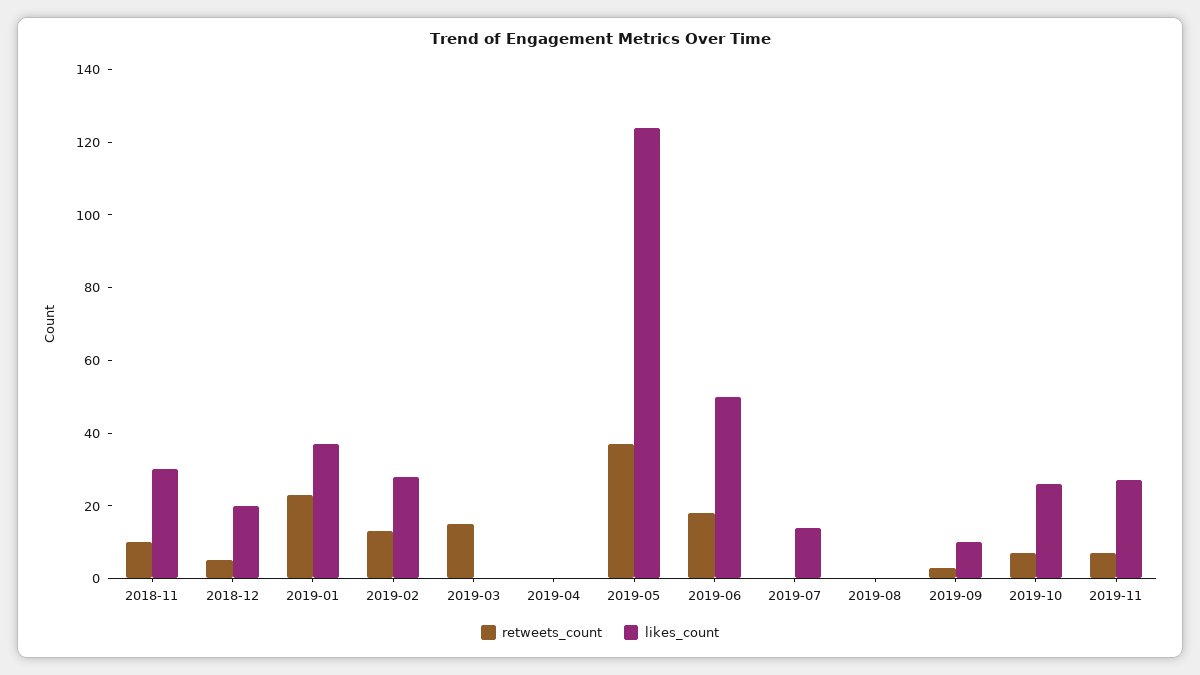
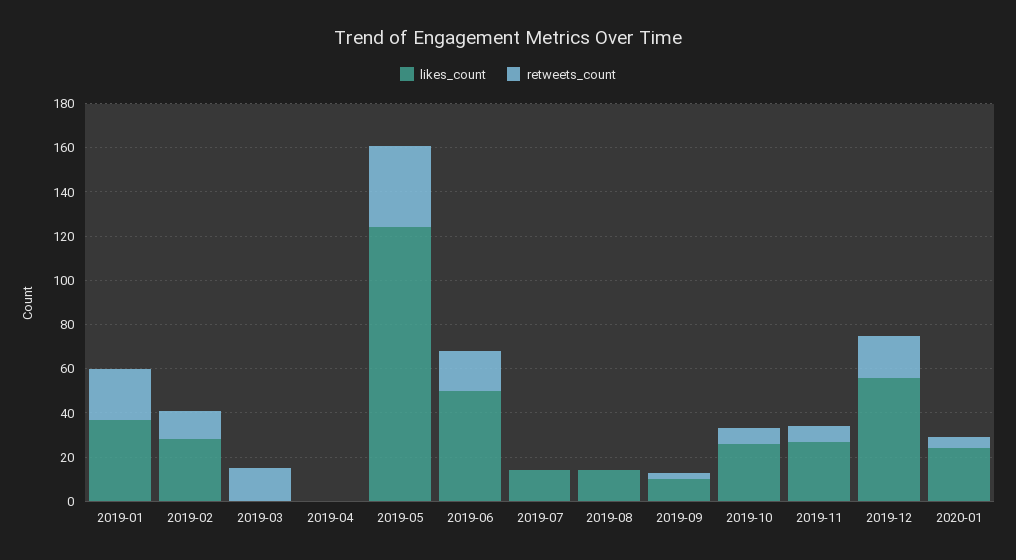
retweets_count, 2018-11: 10 -> none
likes_count, 2018-11: 30 -> none
retweets_count, 2018-12: 5 -> none
likes_count, 2018-12: 20 -> none
likes_count, 2019-08: 0 -> 15
likes_count, 2019-12: none -> 55
retweets_count, 2019-12: none -> 20
likes_count, 2020-01: none -> 25
retweets_count, 2020-01: none -> 5

